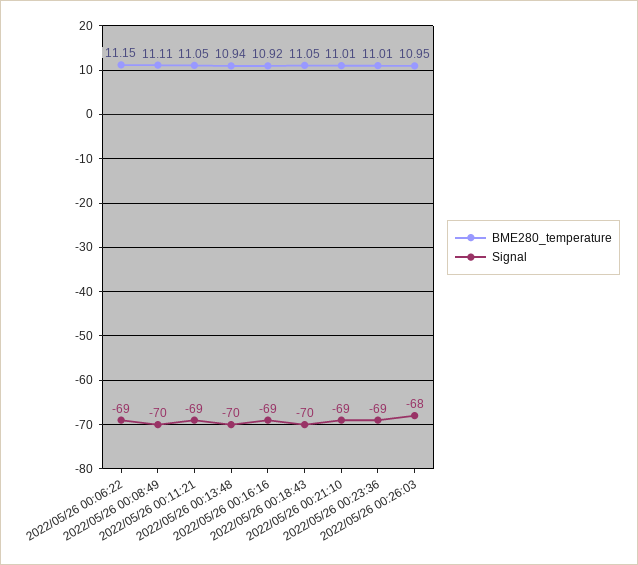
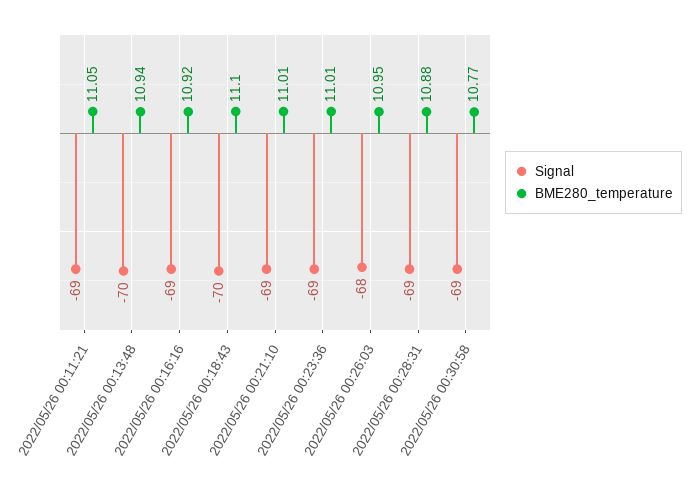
BME280_temperature, 2022/05/26 00:06:22: 11.15 -> none
Signal, 2022/05/26 00:06:22: -69 -> none
BME280_temperature, 2022/05/26 00:08:49: 11.11 -> none
Signal, 2022/05/26 00:08:49: -70 -> none
BME280_temperature, 2022/05/26 00:18:43: 11.05 -> 11.1
Signal, 2022/05/26 00:28:31: none -> -69
BME280_temperature, 2022/05/26 00:28:31: none -> 10.88
Signal, 2022/05/26 00:30:58: none -> -69
BME280_temperature, 2022/05/26 00:30:58: none -> 10.77

